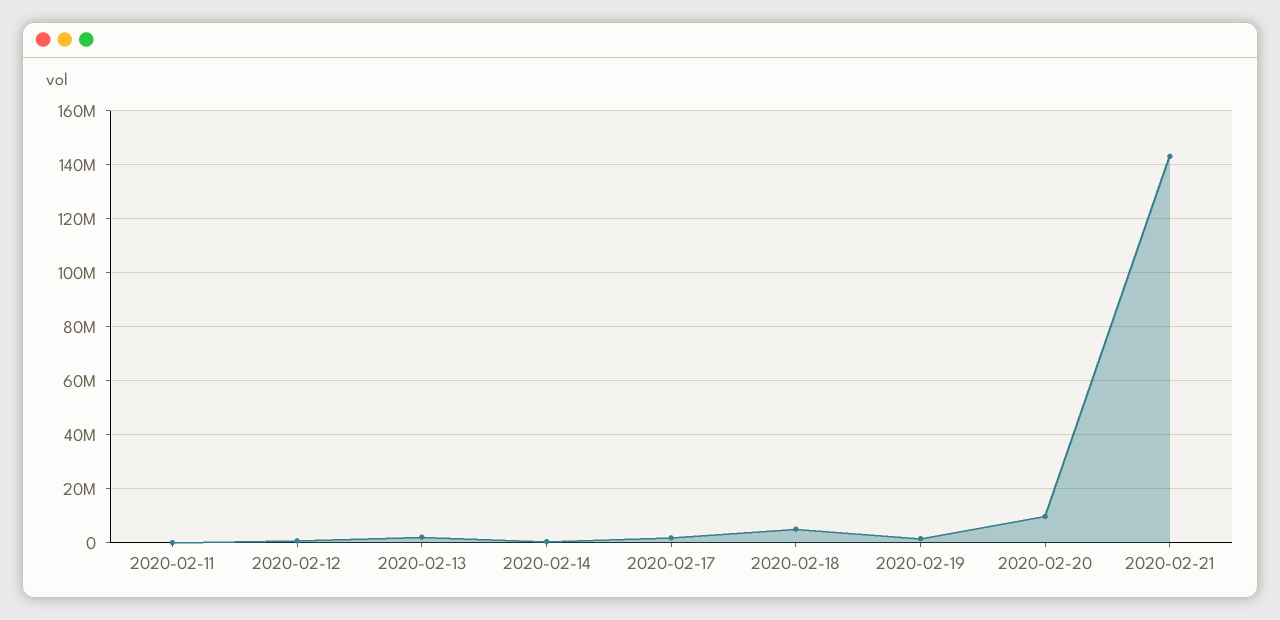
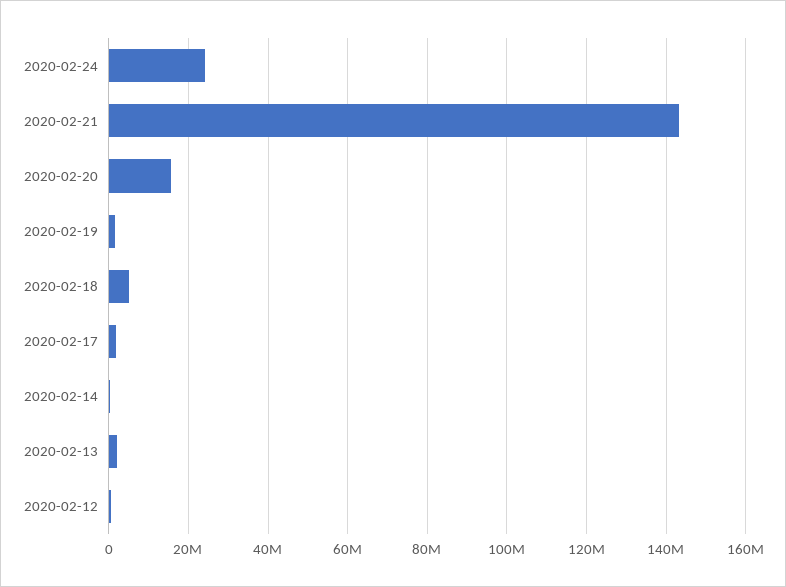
2020-02-11: 0 -> none
2020-02-20: 10000000 -> 16000000
2020-02-24: none -> 24000000

